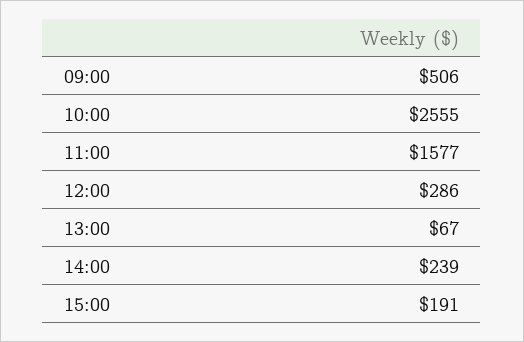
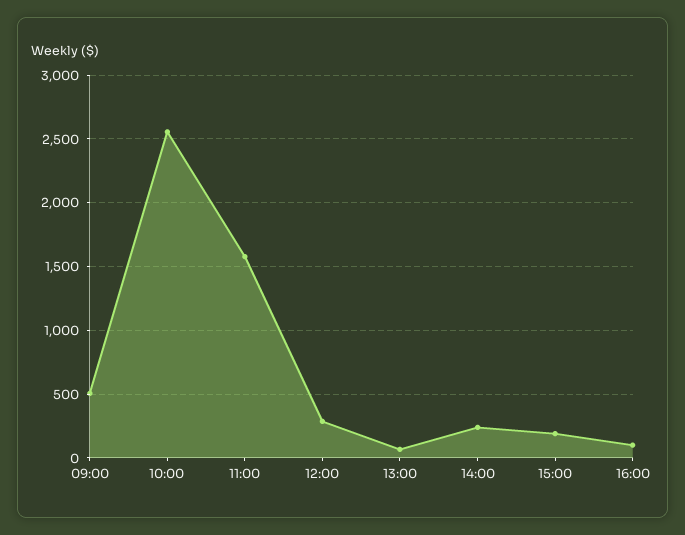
16:00: none -> 100

